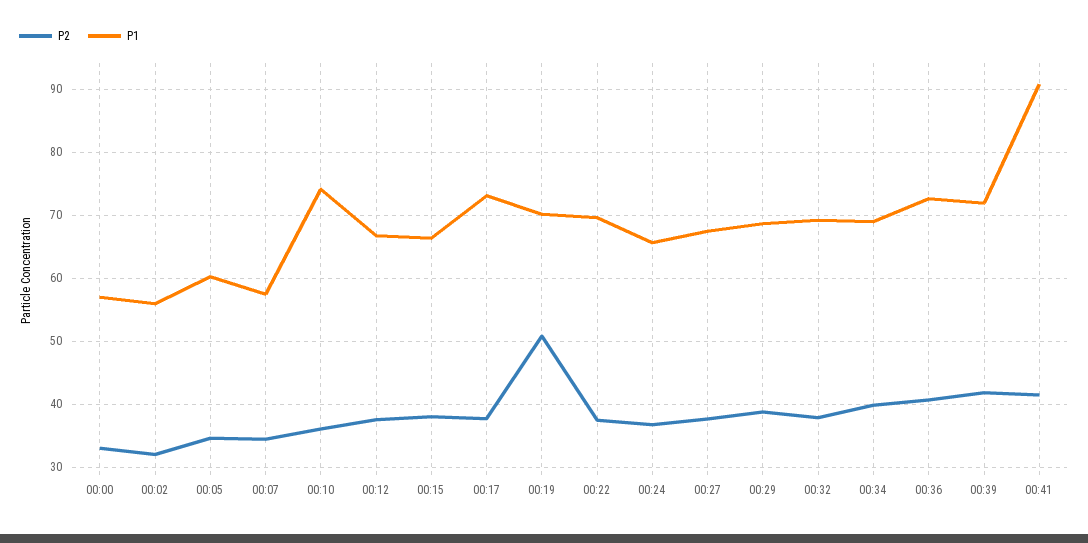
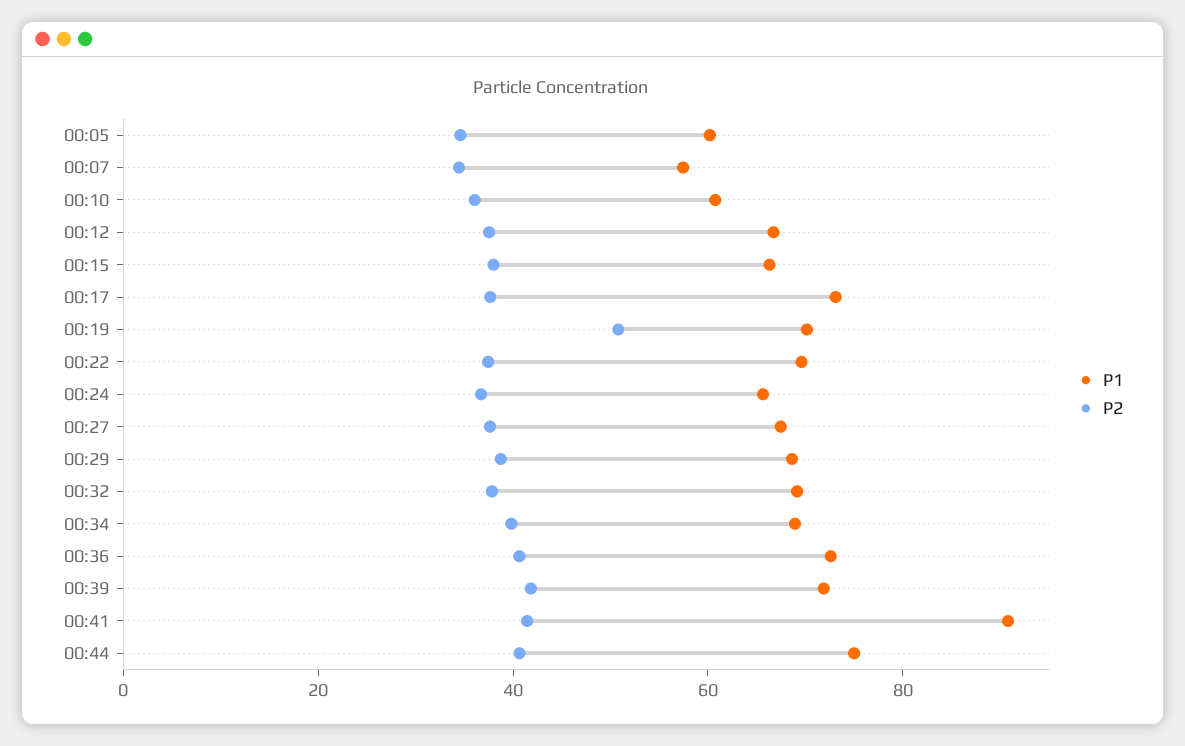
P2, 00:00: 33 -> none
P1, 00:00: 57 -> none
P2, 00:02: 32 -> none
P1, 00:02: 56 -> none
P1, 00:10: 74 -> 60
P1, 00:44: none -> 75
P2, 00:44: none -> 40

